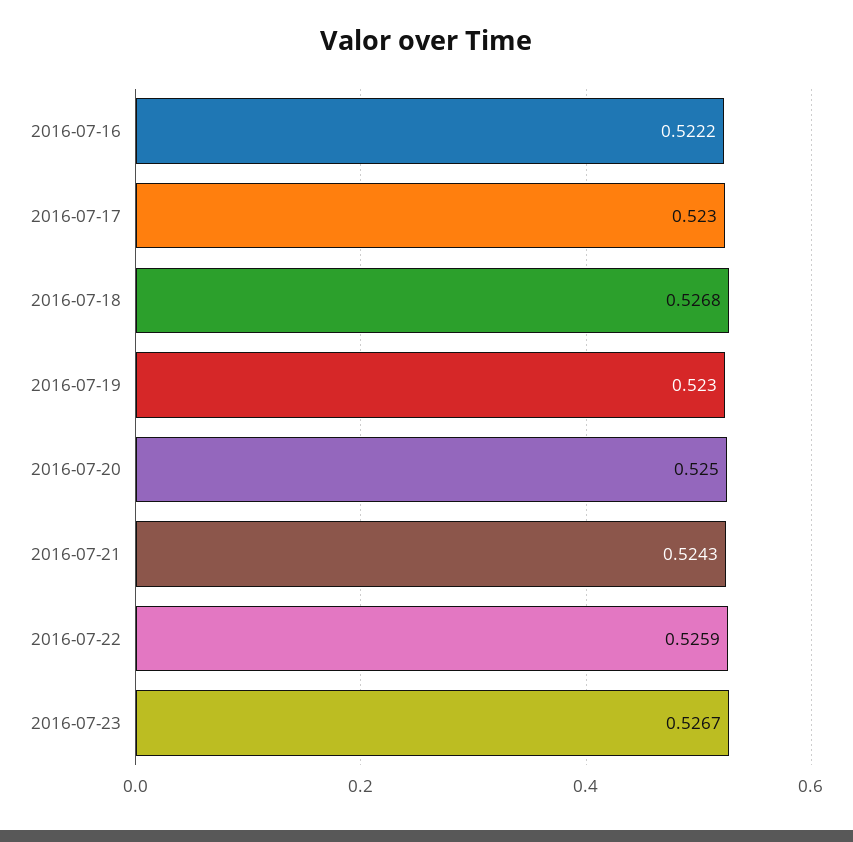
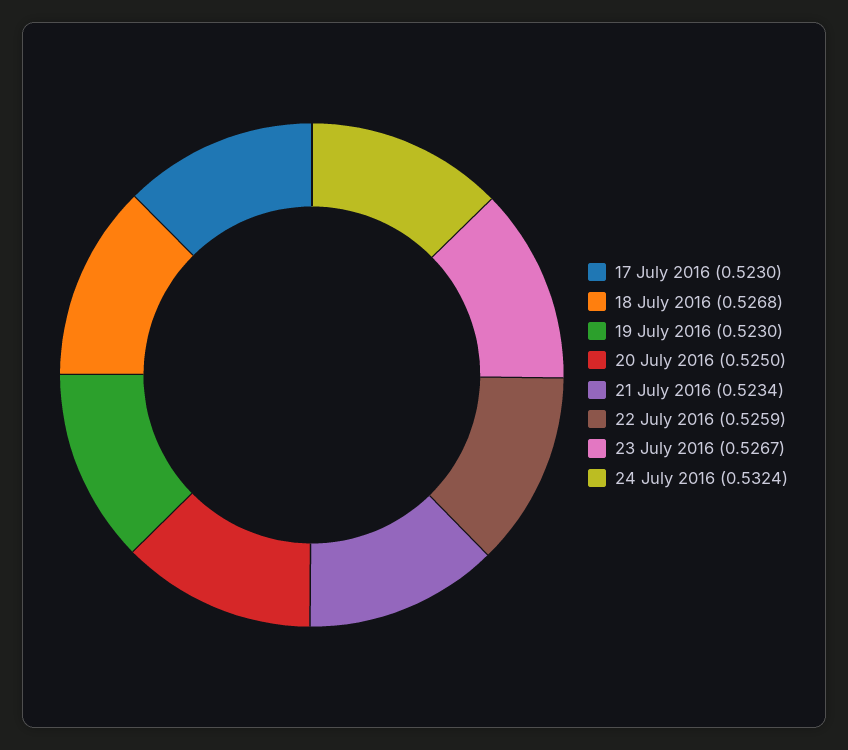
2016-07-16: 0.5222 -> none
2016-07-21: 0.5243 -> 0.5234
24 July 2016: none -> 0.5324

